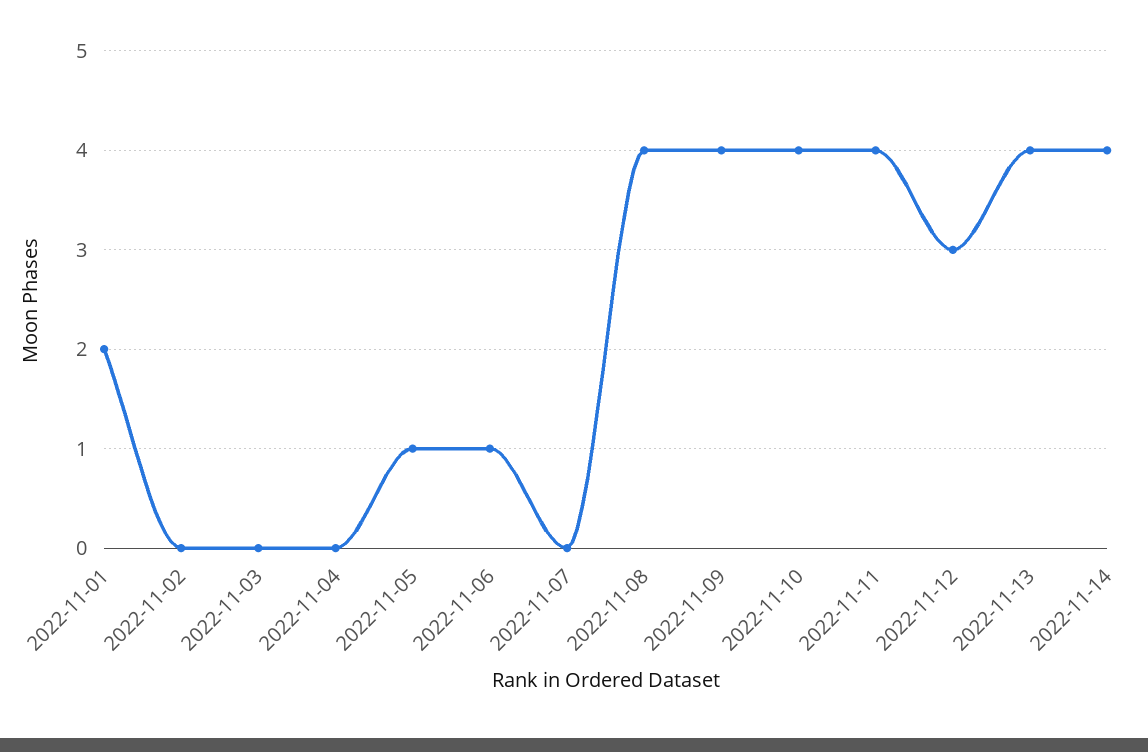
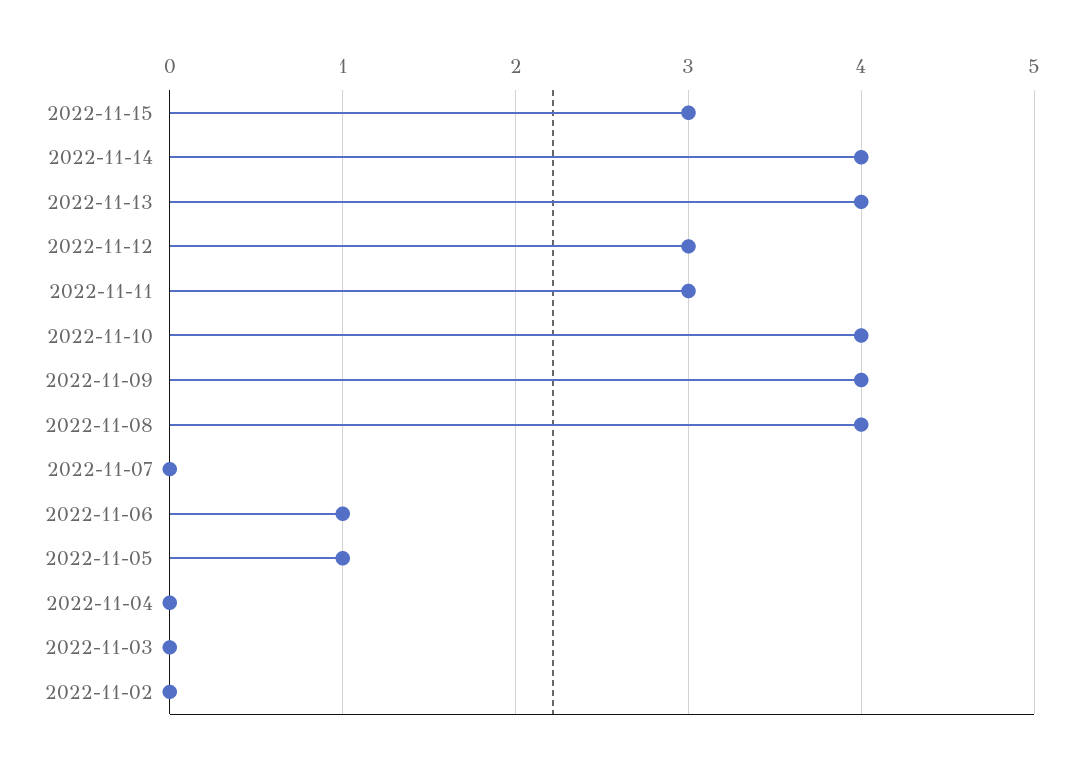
2022-11-01: 2 -> none
2022-11-11: 4 -> 3
2022-11-15: none -> 3

